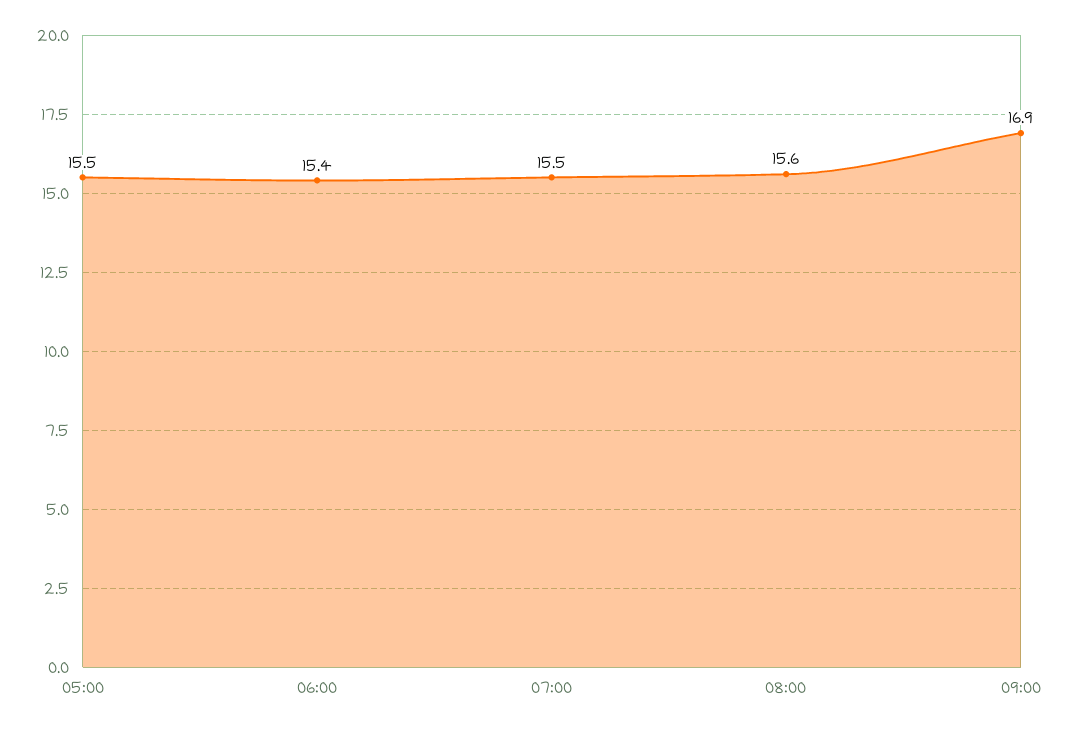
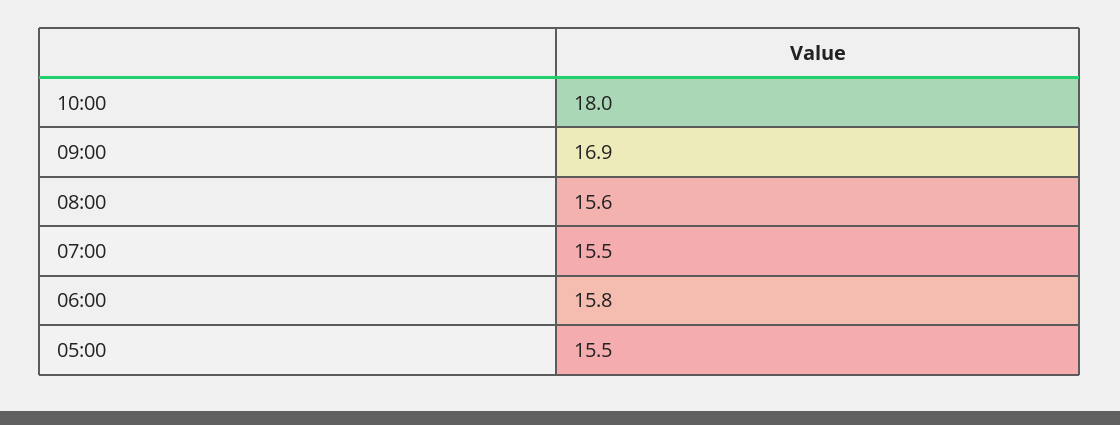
06:00: 15.4 -> 15.8
10:00: none -> 18

